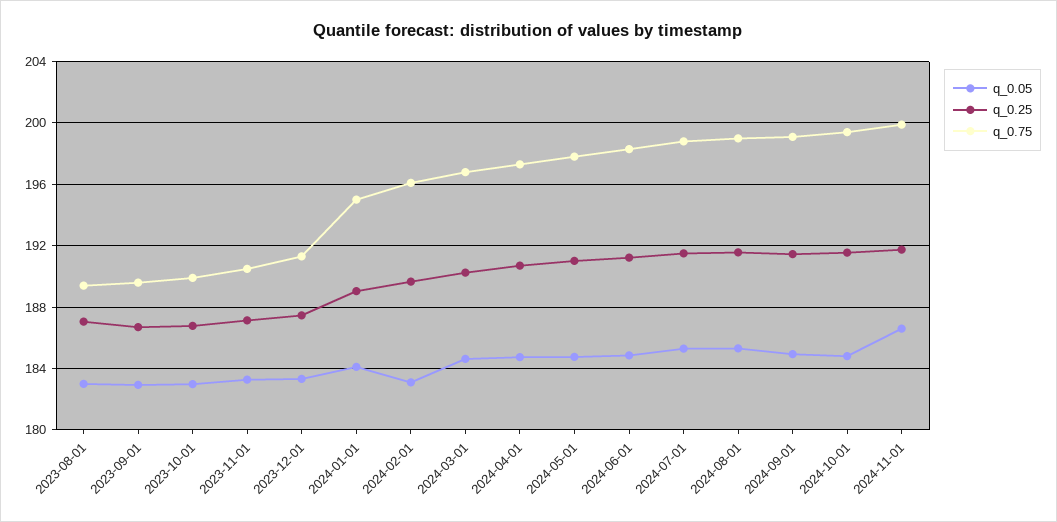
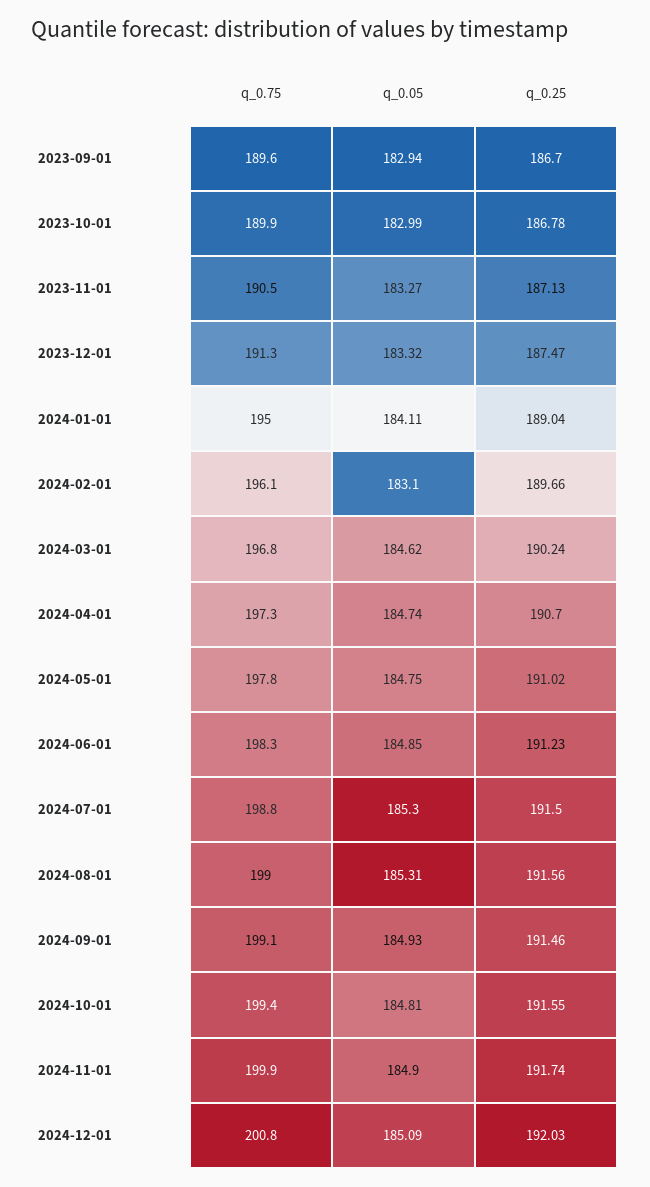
q_0.05, 2023-08-01: 183 -> none
q_0.25, 2023-08-01: 187 -> none
q_0.75, 2023-08-01: 189.5 -> none
q_0.05, 2024-11-01: 186.5 -> 184.9
q_0.75, 2024-12-01: none -> 200.8
q_0.05, 2024-12-01: none -> 185.09
q_0.25, 2024-12-01: none -> 192.03

